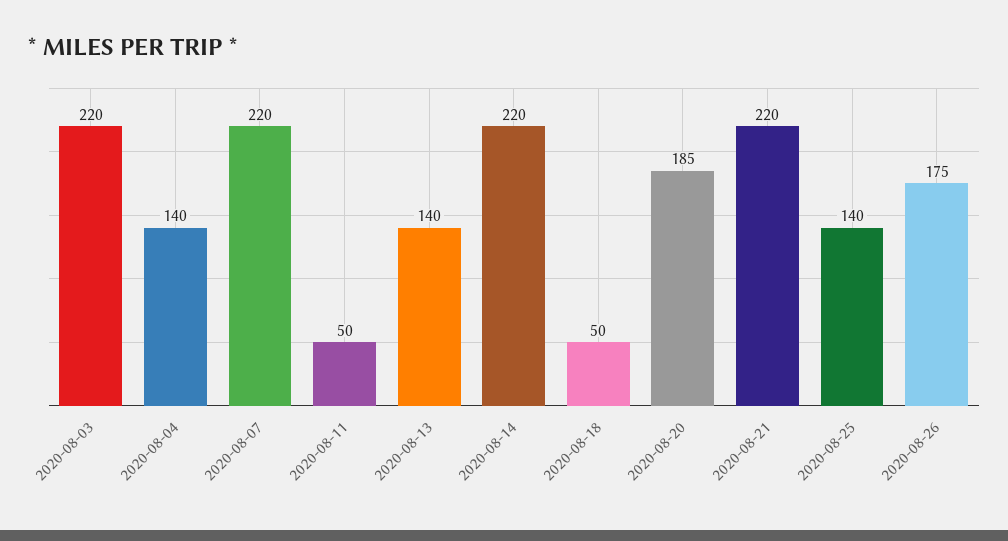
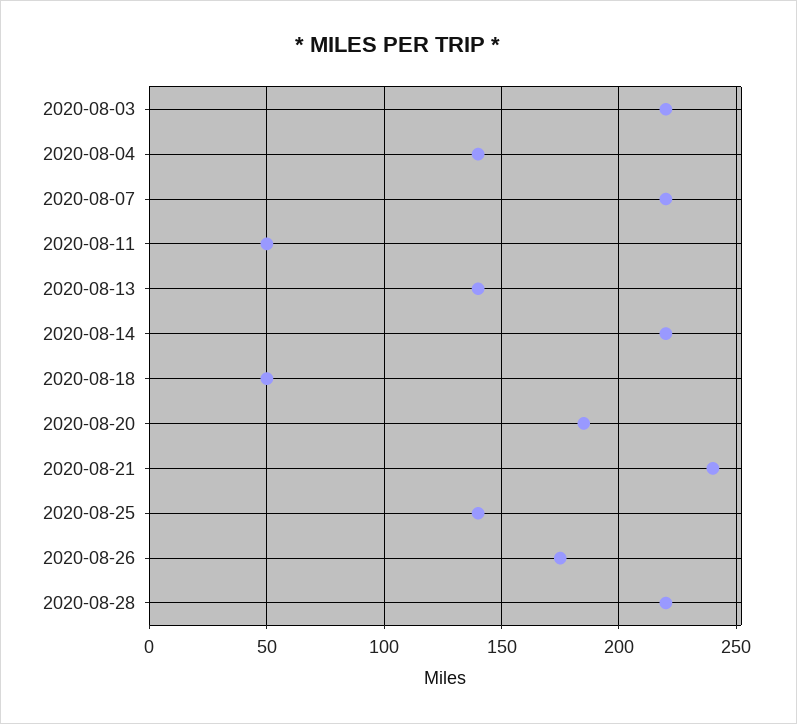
2020-08-21: 220 -> 240
2020-08-28: none -> 220

